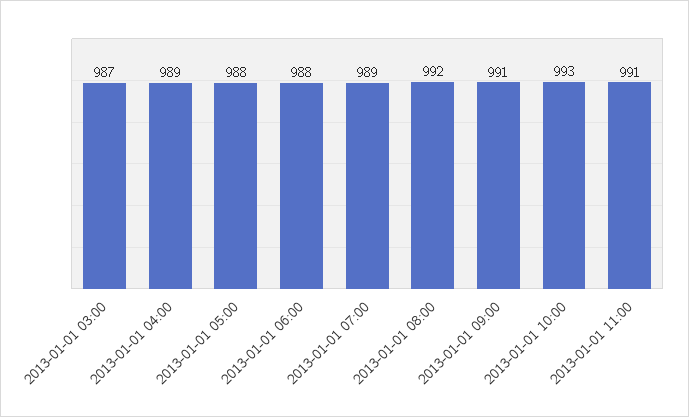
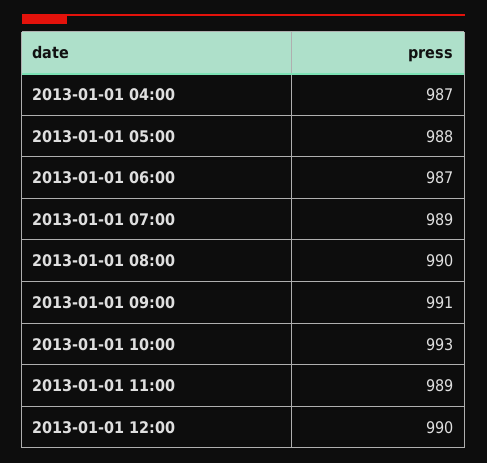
2013-01-01 03:00: 987 -> none
2013-01-01 04:00: 989 -> 987
2013-01-01 06:00: 988 -> 987
2013-01-01 08:00: 992 -> 990
2013-01-01 11:00: 991 -> 989
2013-01-01 12:00: none -> 990

